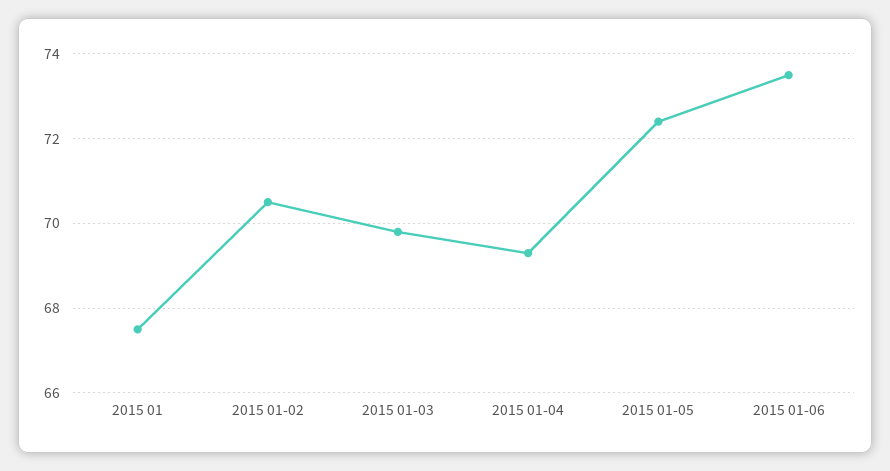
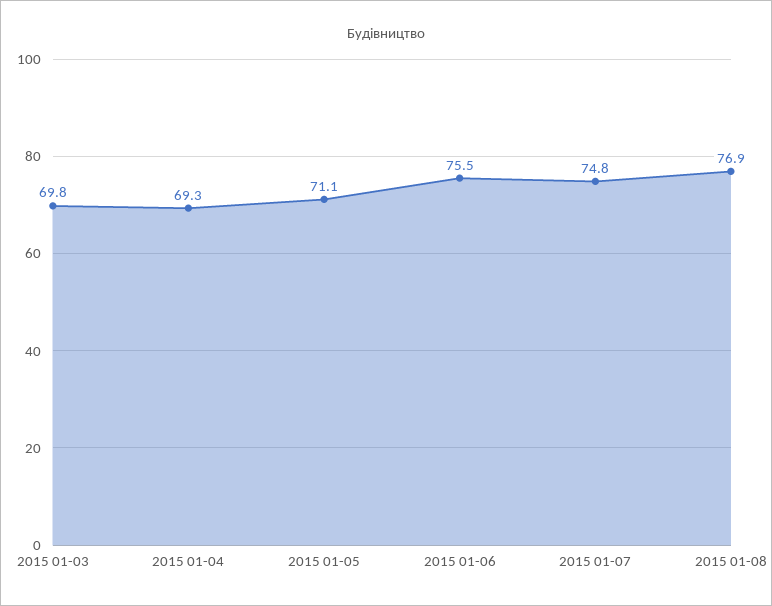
2015 01: 67.5 -> none
2015 01-02: 70.5 -> none
2015 01-05: 72.5 -> 71.1
2015 01-06: 73.5 -> 75.5
2015 01-07: none -> 74.8
2015 01-08: none -> 76.9

